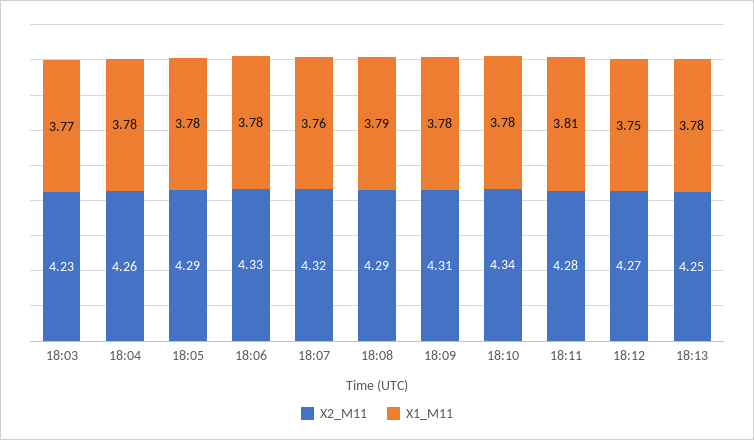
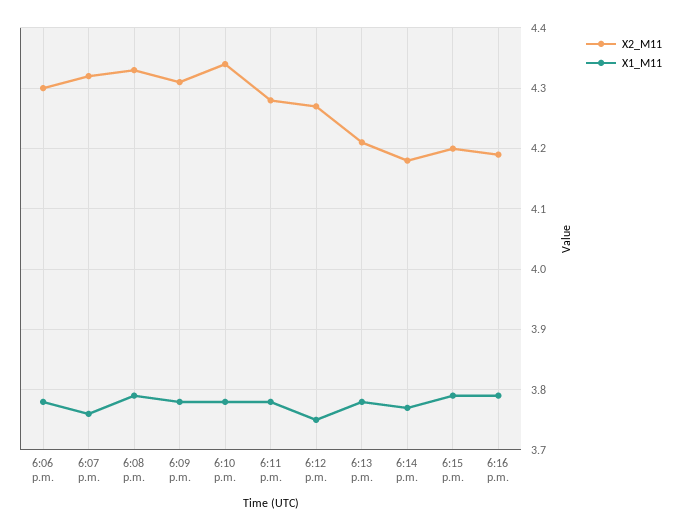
X2_M11, 18:03: 4.23 -> none
X1_M11, 18:03: 3.77 -> none
X2_M11, 18:04: 4.26 -> none
X1_M11, 18:04: 3.78 -> none
X2_M11, 18:05: 4.29 -> none
X1_M11, 18:05: 3.78 -> none
X2_M11, 18:06: 4.33 -> 4.3
X2_M11, 18:08: 4.29 -> 4.33
X1_M11, 18:11: 3.81 -> 3.78
X2_M11, 18:13: 4.25 -> 4.21
X2_M11, 6:14 p.m.: none -> 4.18
X1_M11, 6:14 p.m.: none -> 3.77
X2_M11, 6:15 p.m.: none -> 4.2
X1_M11, 6:15 p.m.: none -> 3.79
X2_M11, 6:16 p.m.: none -> 4.19
X1_M11, 6:16 p.m.: none -> 3.79

